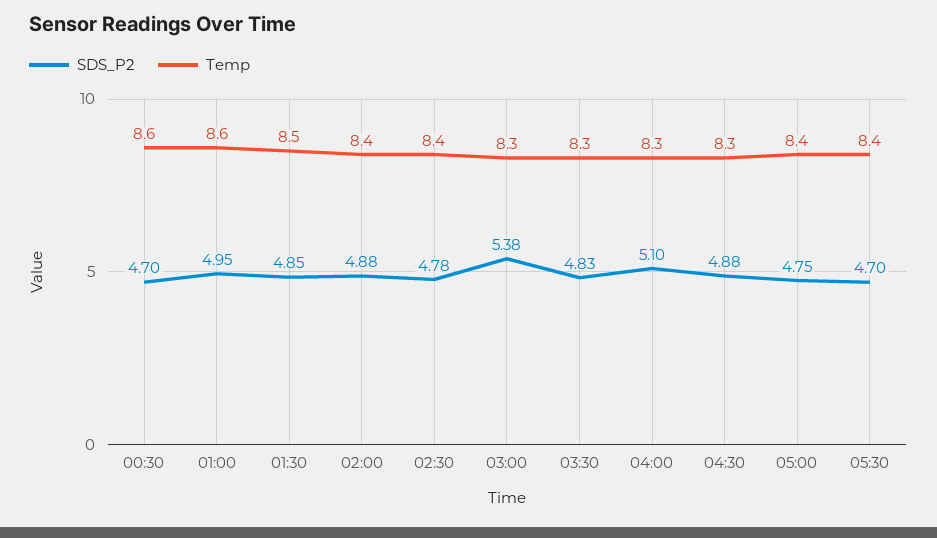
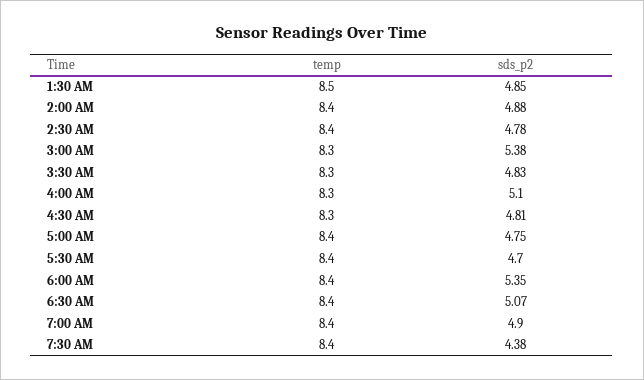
SDS_P2, 00:30: 4.7 -> none
Temp, 00:30: 8.6 -> none
SDS_P2, 01:00: 4.95 -> none
Temp, 01:00: 8.6 -> none
SDS_P2, 04:30: 4.88 -> 4.81
Temp, 6:00 AM: none -> 8.4
SDS_P2, 6:00 AM: none -> 5.35
Temp, 6:30 AM: none -> 8.4
SDS_P2, 6:30 AM: none -> 5.07
Temp, 7:00 AM: none -> 8.4
SDS_P2, 7:00 AM: none -> 4.9
Temp, 7:30 AM: none -> 8.4
SDS_P2, 7:30 AM: none -> 4.38

